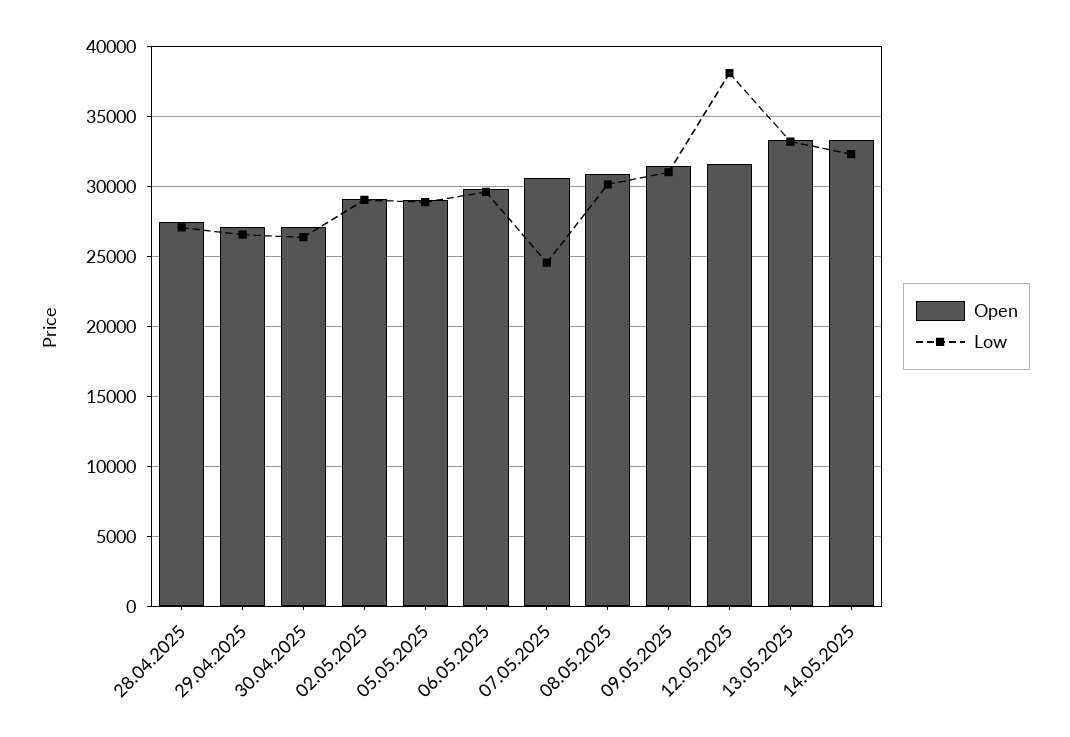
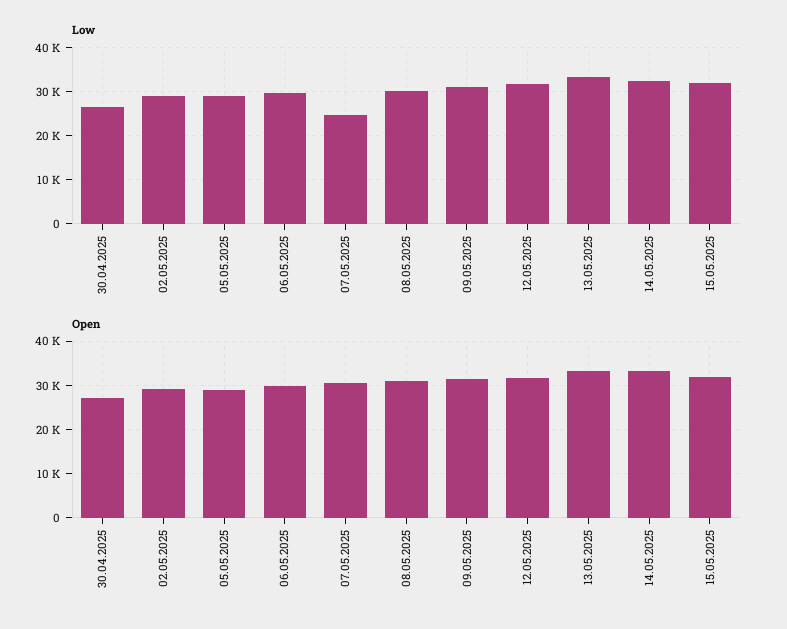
Open, 28.04.2025: 27500 -> none
Low, 28.04.2025: 27000 -> none
Open, 29.04.2025: 27000 -> none
Low, 29.04.2025: 26500 -> none
Low, 12.05.2025: 38000 -> 32000
Low, 15.05.2025: none -> 32000
Open, 15.05.2025: none -> 32000

